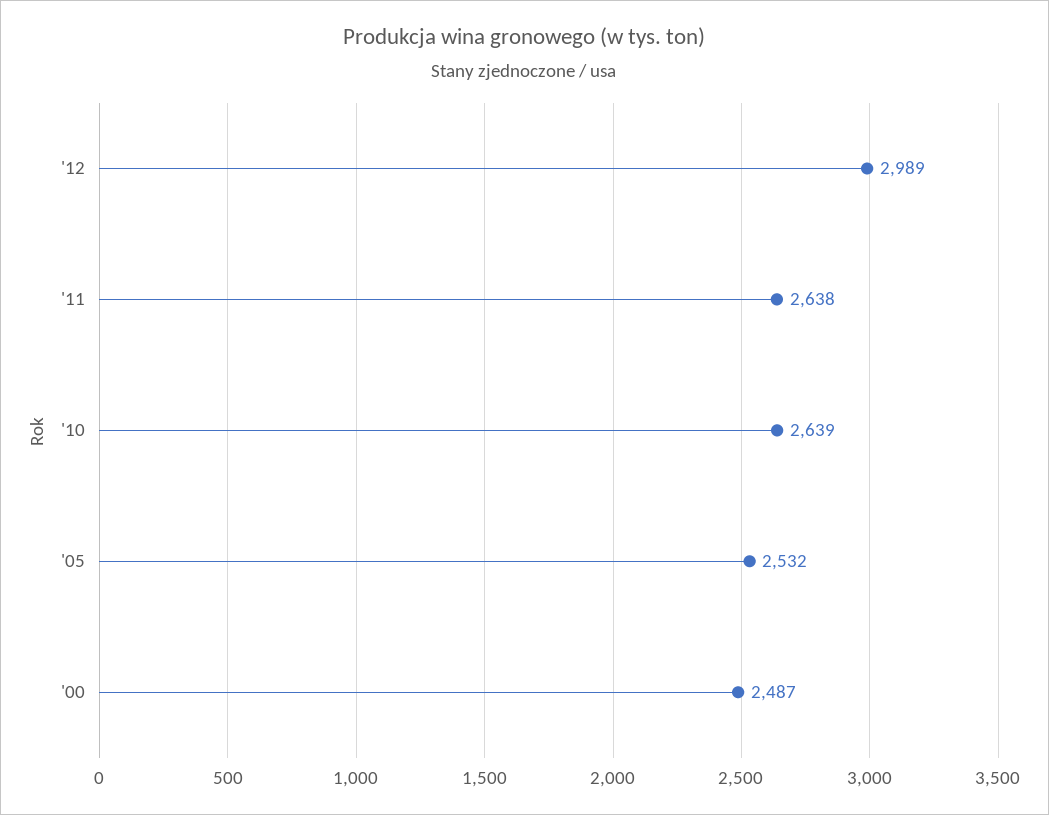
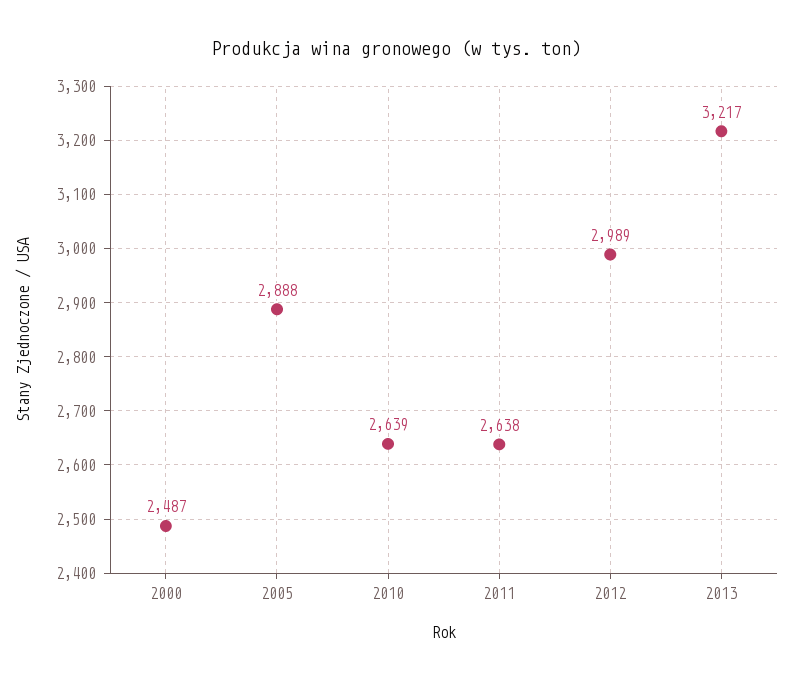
'05: 2532 -> 2888
2013: none -> 3217

